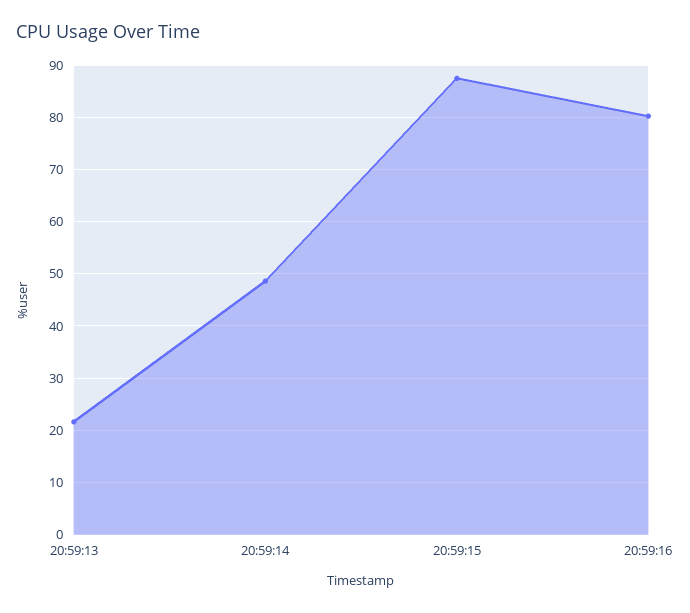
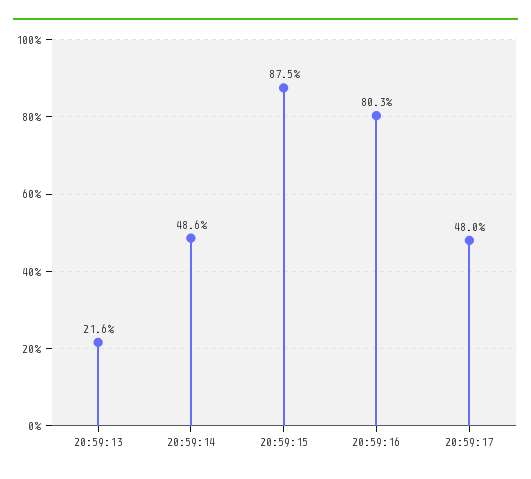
20:59:17: none -> 48

